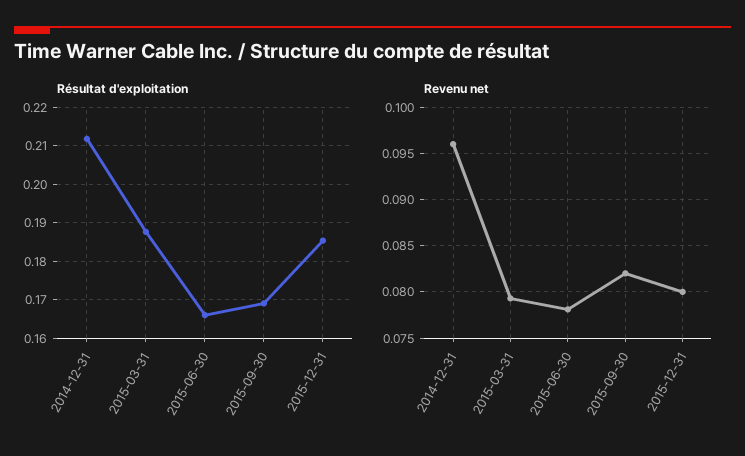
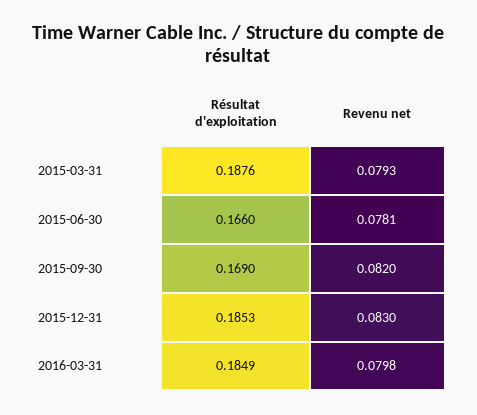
Résultat d'exploitation, 2014-12-31: 0.212 -> none
Revenu net, 2014-12-31: 0.096 -> none
Revenu net, 2015-12-31: 0.08 -> 0.083
Résultat d'exploitation, 2016-03-31: none -> 0.1849
Revenu net, 2016-03-31: none -> 0.0798

